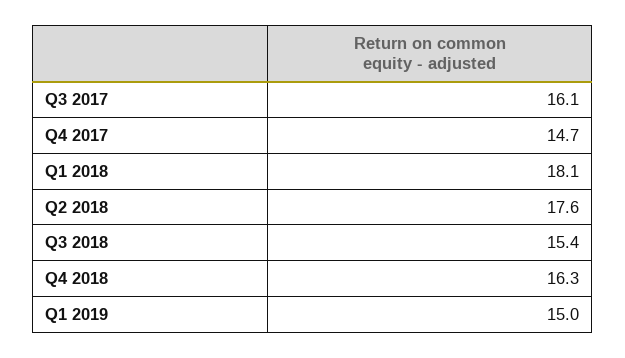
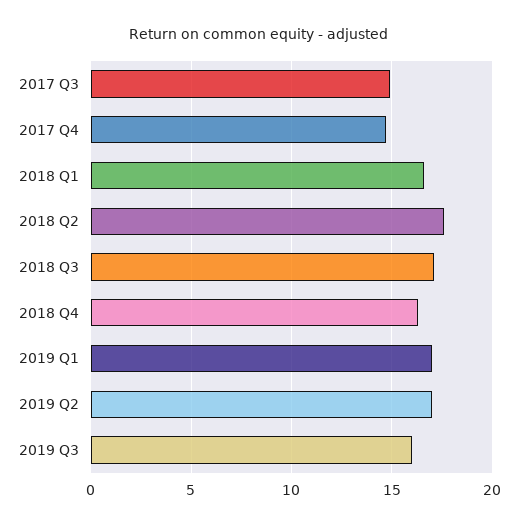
Q3 2017: 16.1 -> 15
Q1 2018: 18.1 -> 16.5
Q3 2018: 15.4 -> 17
Q1 2019: 15 -> 17
2019 Q2: none -> 17
2019 Q3: none -> 16

